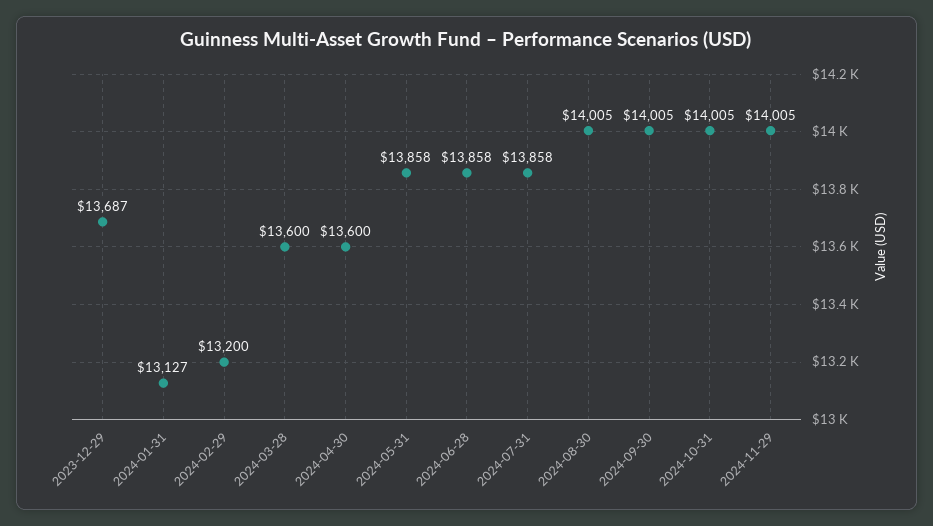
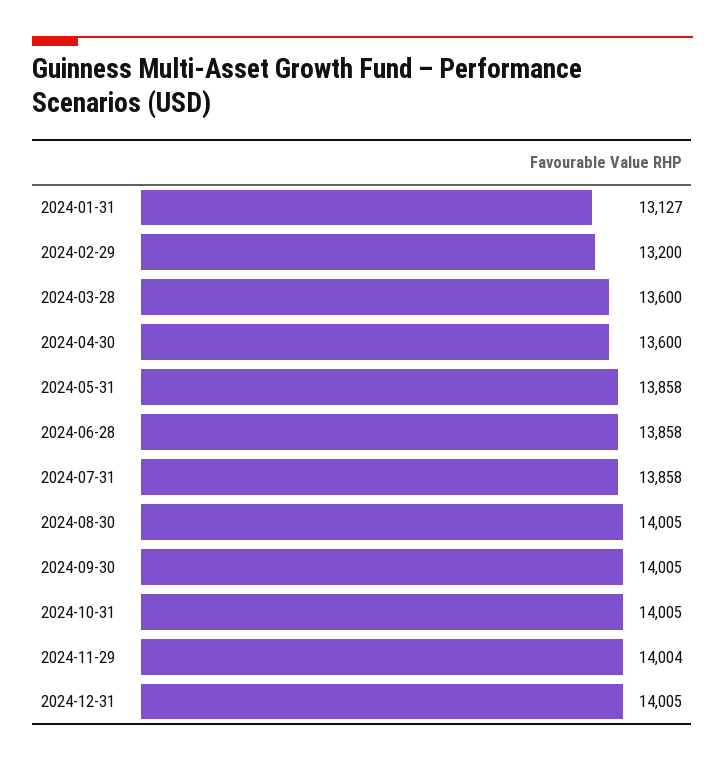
2023-12-29: 13687 -> none
2024-11-29: 14005 -> 14004
2024-12-31: none -> 14005

